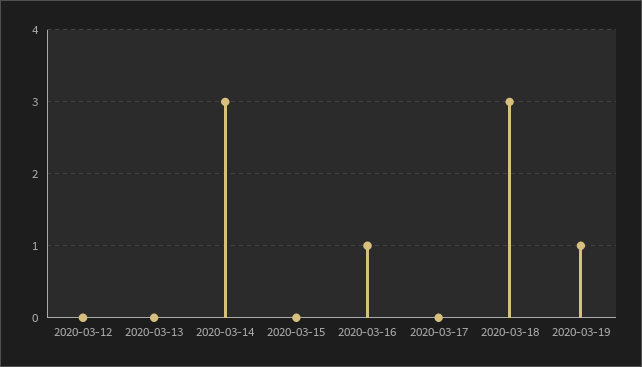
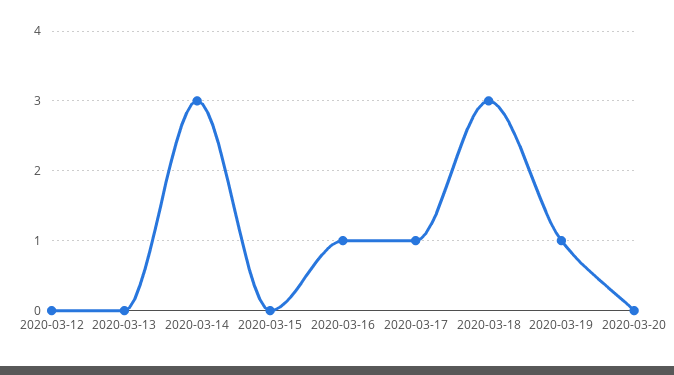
2020-03-17: 0 -> 1
2020-03-20: none -> 0

